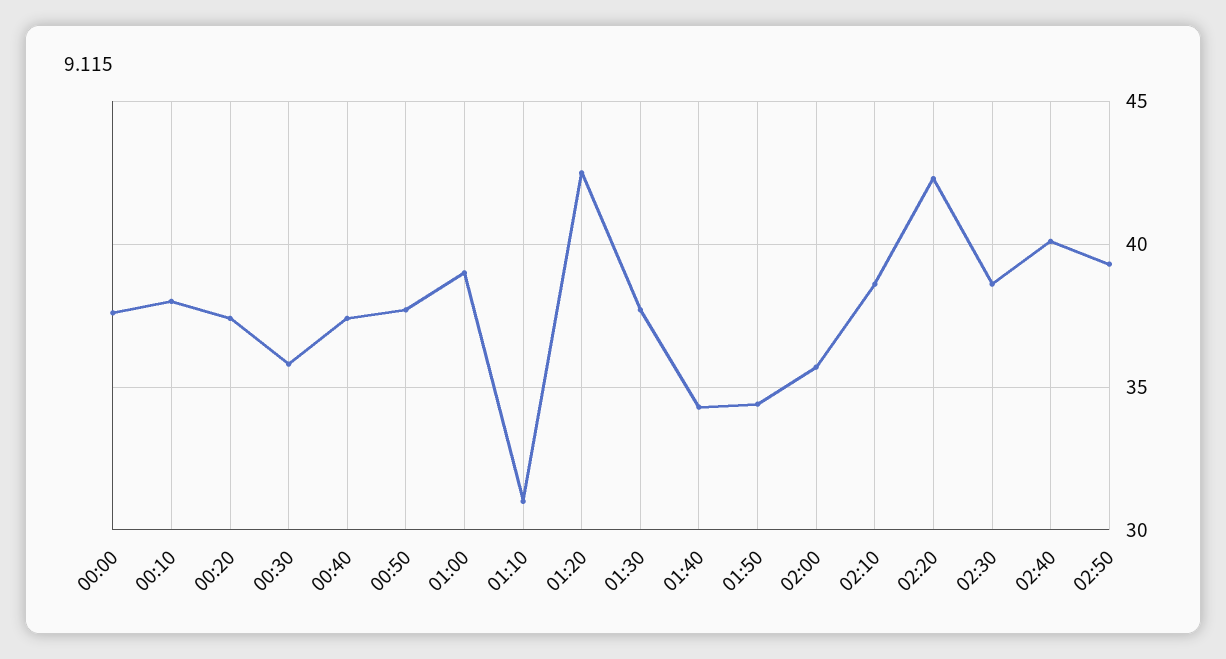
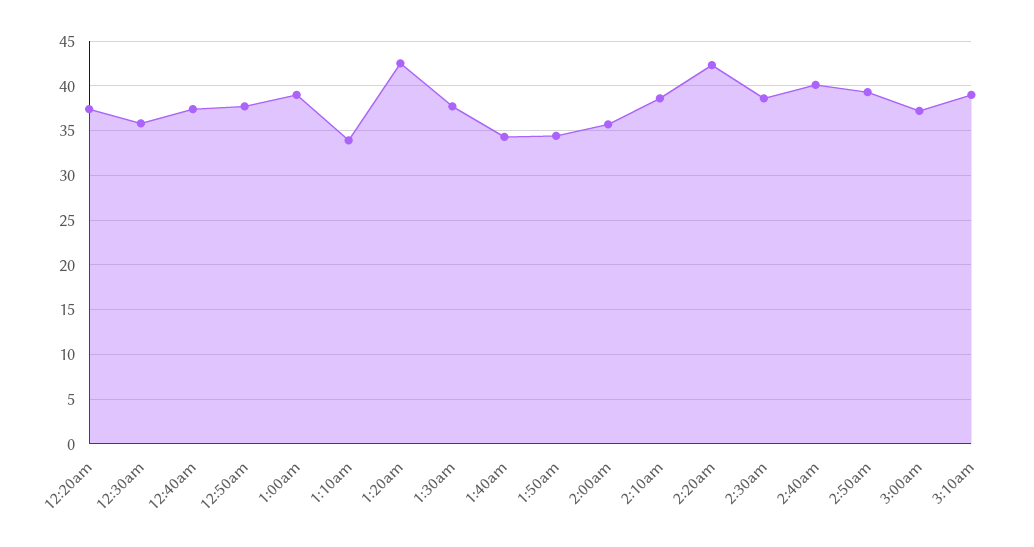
00:00: 37.5 -> none
00:10: 38 -> none
01:10: 31 -> 34
3:00am: none -> 37
3:10am: none -> 39

